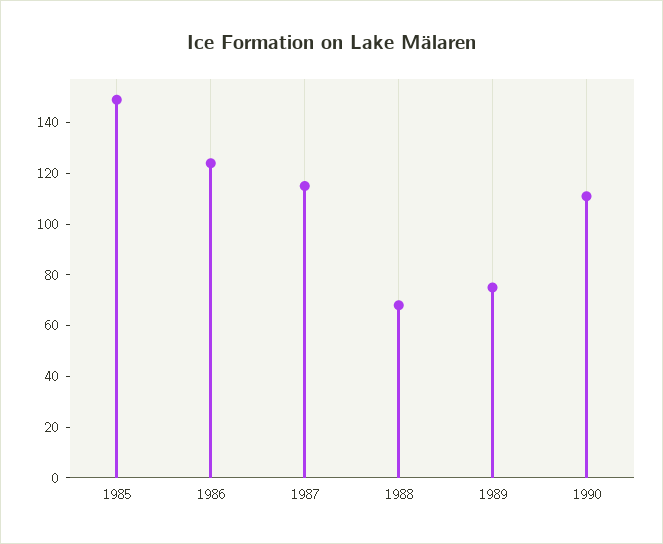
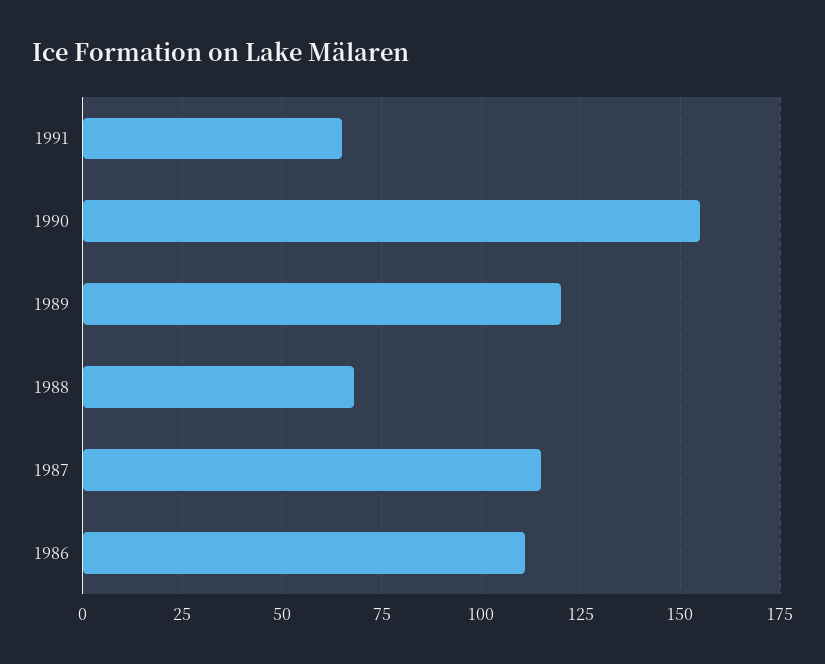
1985: 150 -> none
1986: 125 -> 110
1989: 75 -> 120
1990: 110 -> 155
1991: none -> 65

